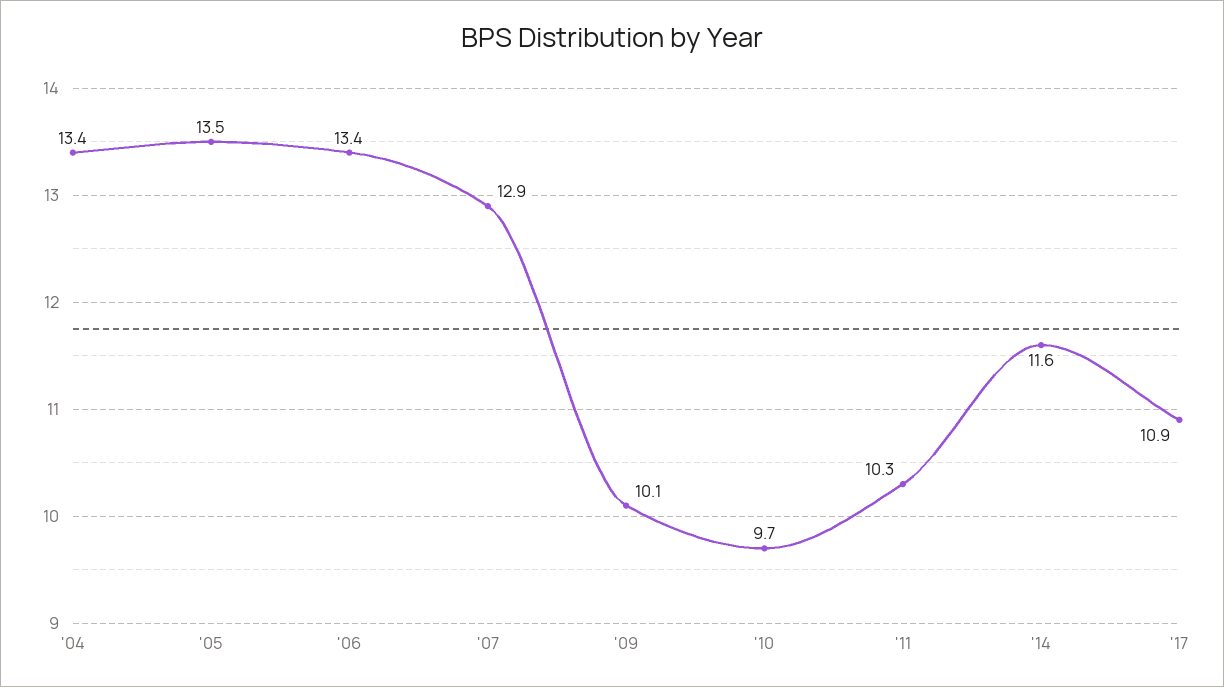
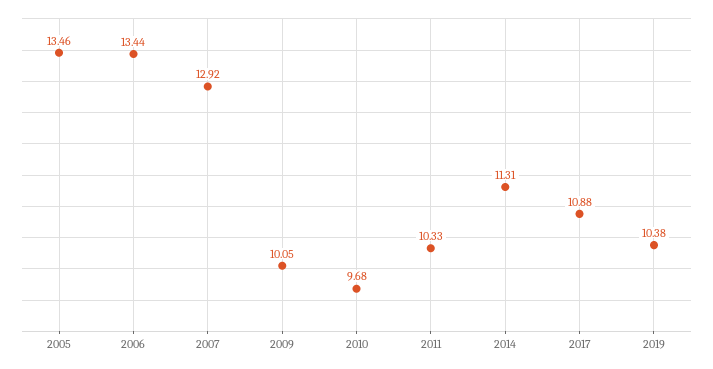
'04: 13.4 -> none
'14: 11.6 -> 11.31
2019: none -> 10.38

